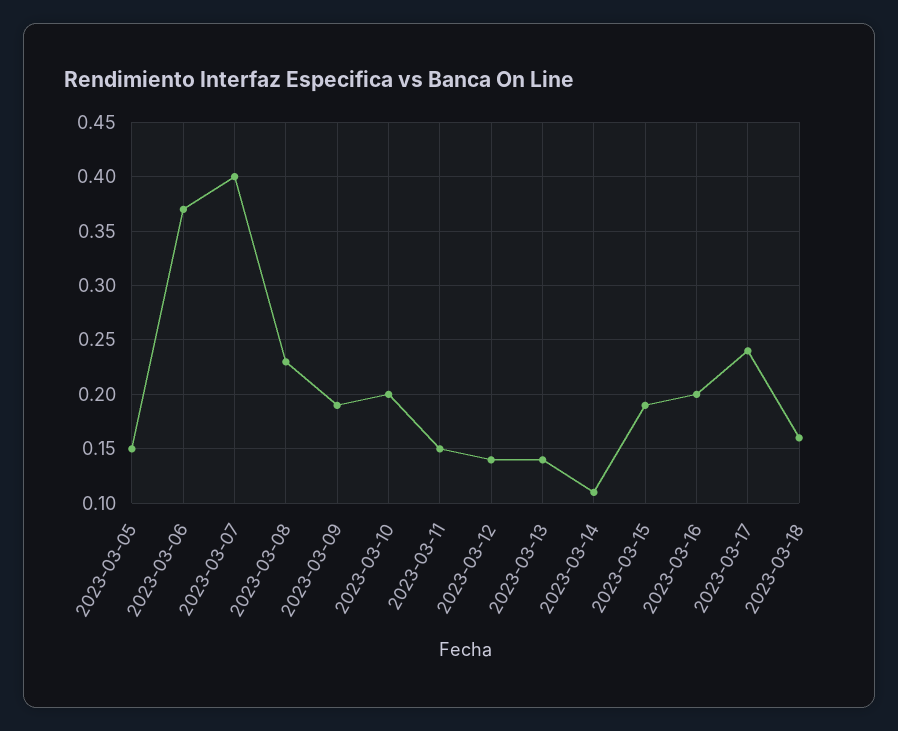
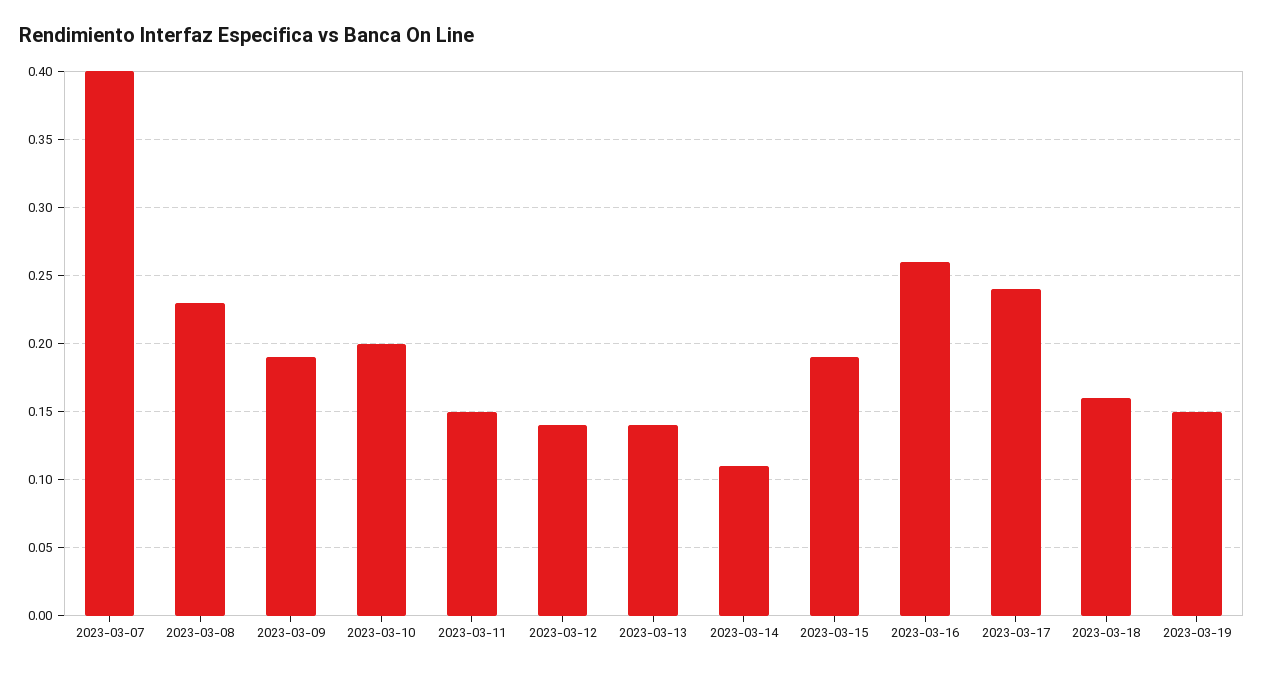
2023-03-05: 0.15 -> none
2023-03-06: 0.37 -> none
2023-03-16: 0.2 -> 0.26
2023-03-19: none -> 0.15

